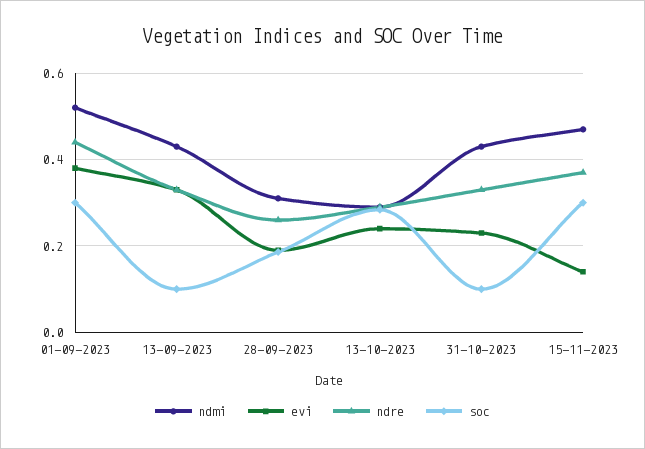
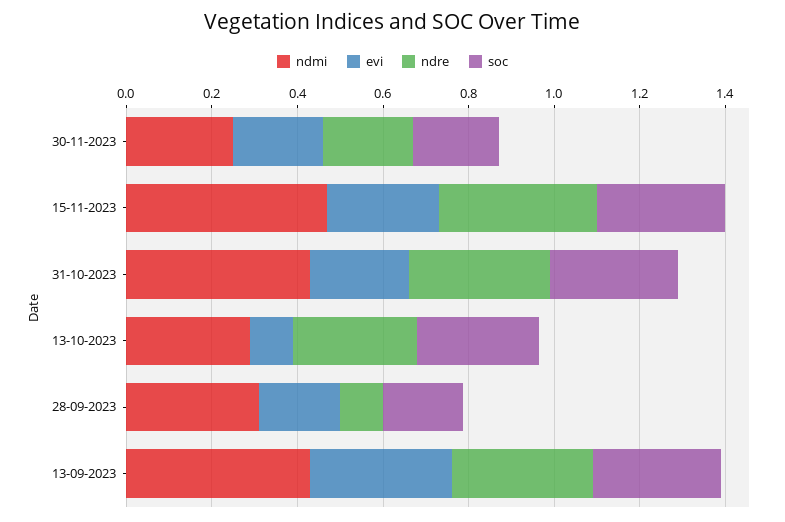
ndmi, 01-09-2023: 0.52 -> none
evi, 01-09-2023: 0.38 -> none
ndre, 01-09-2023: 0.44 -> none
soc, 01-09-2023: 0.3 -> none
soc, 13-09-2023: 0.1 -> 0.3
ndre, 28-09-2023: 0.26 -> 0.1
evi, 13-10-2023: 0.24 -> 0.1
soc, 31-10-2023: 0.1 -> 0.3
evi, 15-11-2023: 0.14 -> 0.25
ndmi, 30-11-2023: none -> 0.25
evi, 30-11-2023: none -> 0.2
ndre, 30-11-2023: none -> 0.2
soc, 30-11-2023: none -> 0.2

